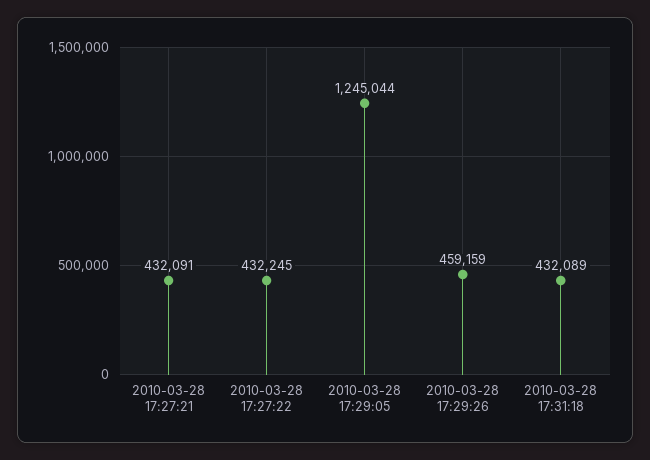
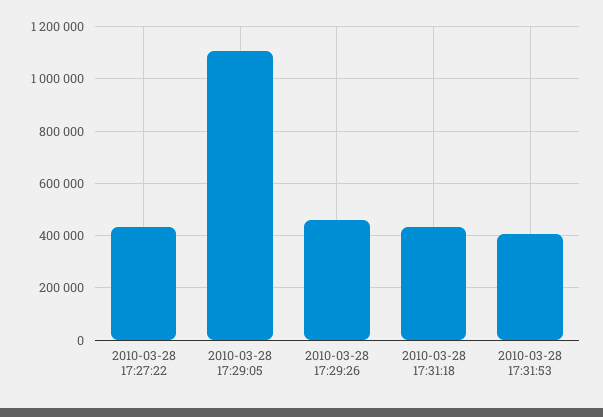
2010-03-28 17:27:21: 432091 -> none
2010-03-28 17:29:05: 1245044 -> 1100000
2010-03-28 17:31:53: none -> 400000

